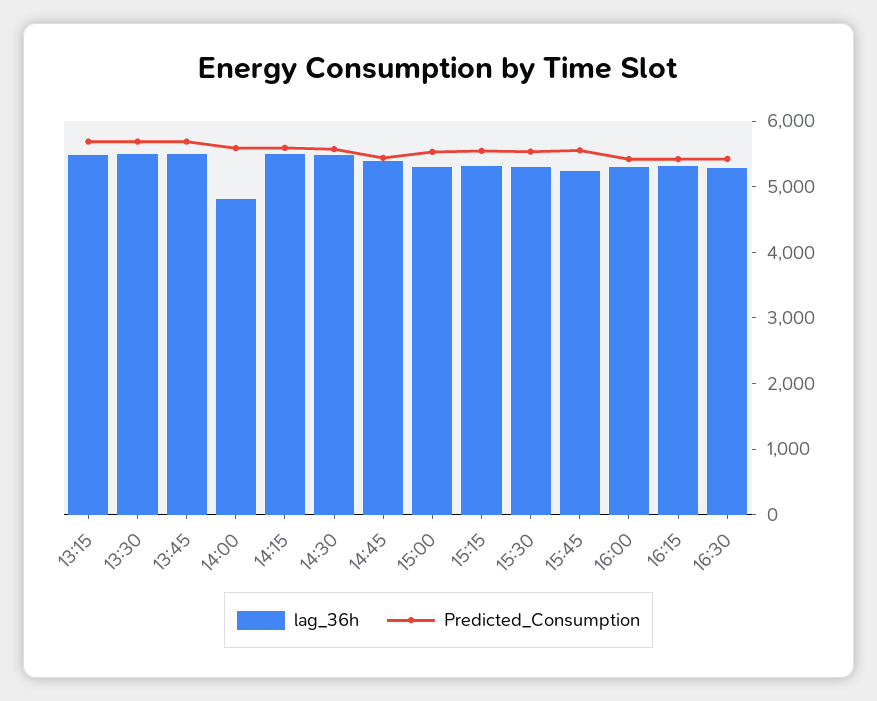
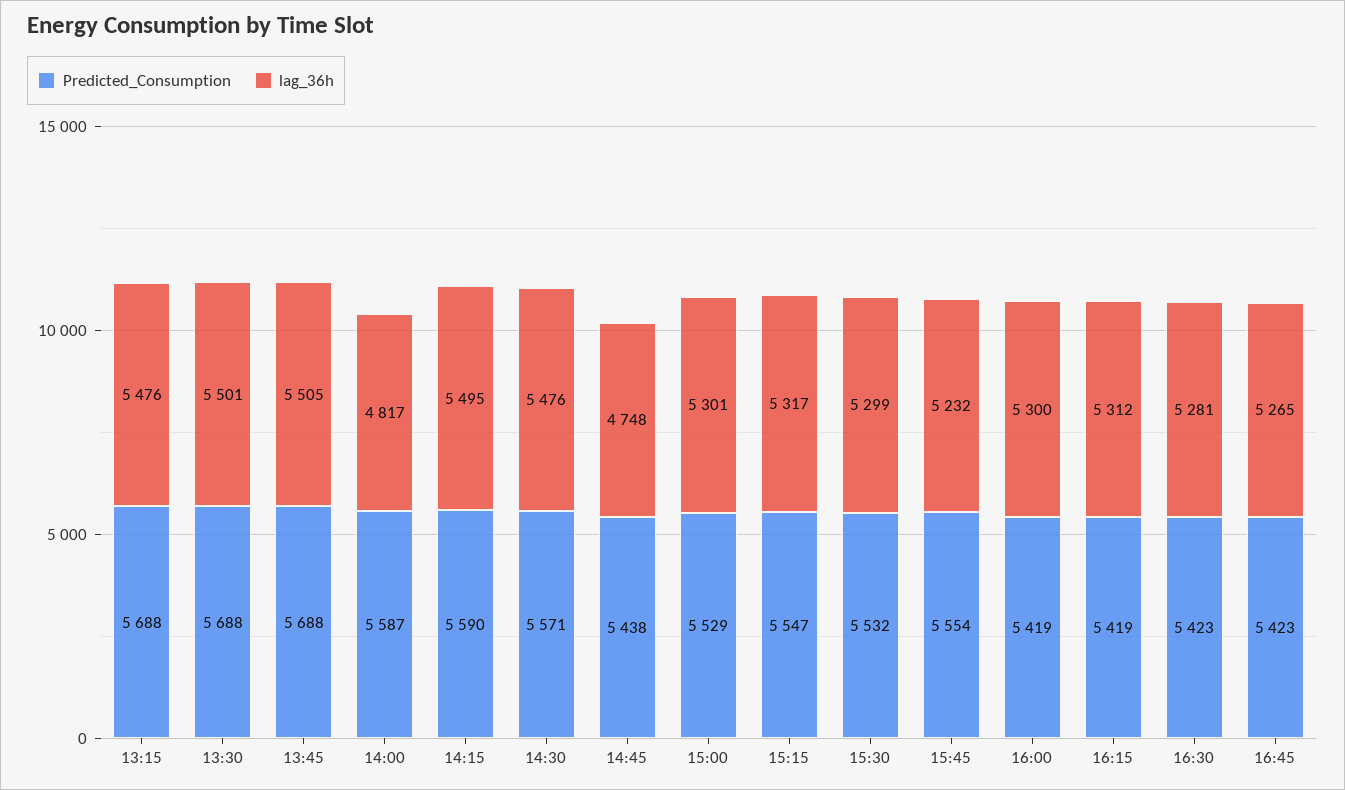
lag_36h, 14:45: 5400 -> 4748
Predicted_Consumption, 16:45: none -> 5423
lag_36h, 16:45: none -> 5265

